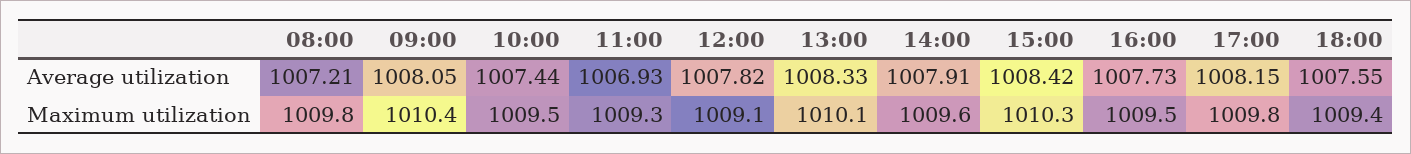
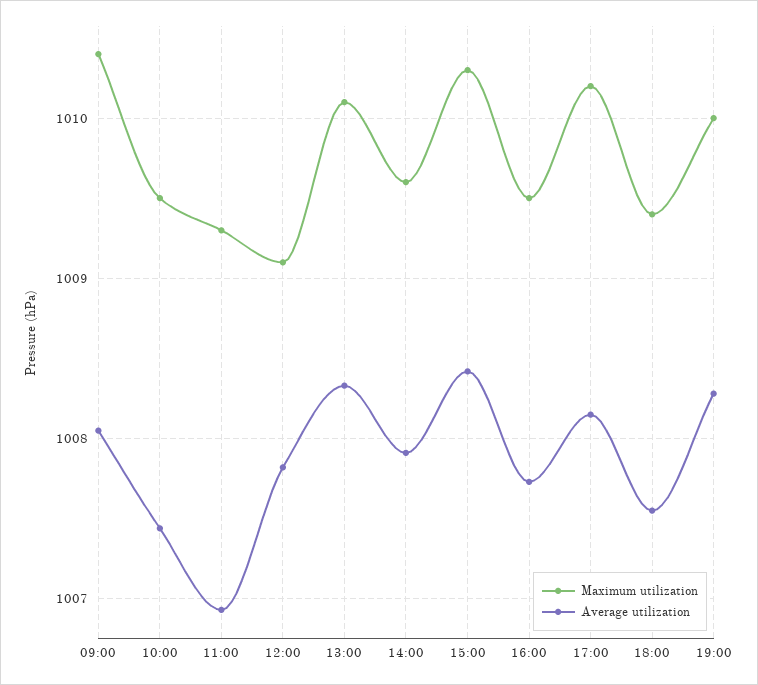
Average utilization, 08:00: 1007.21 -> none
Maximum utilization, 08:00: 1009.8 -> none
Maximum utilization, 17:00: 1009.8 -> 1010.2
Maximum utilization, 19:00: none -> 1010
Average utilization, 19:00: none -> 1008.3

